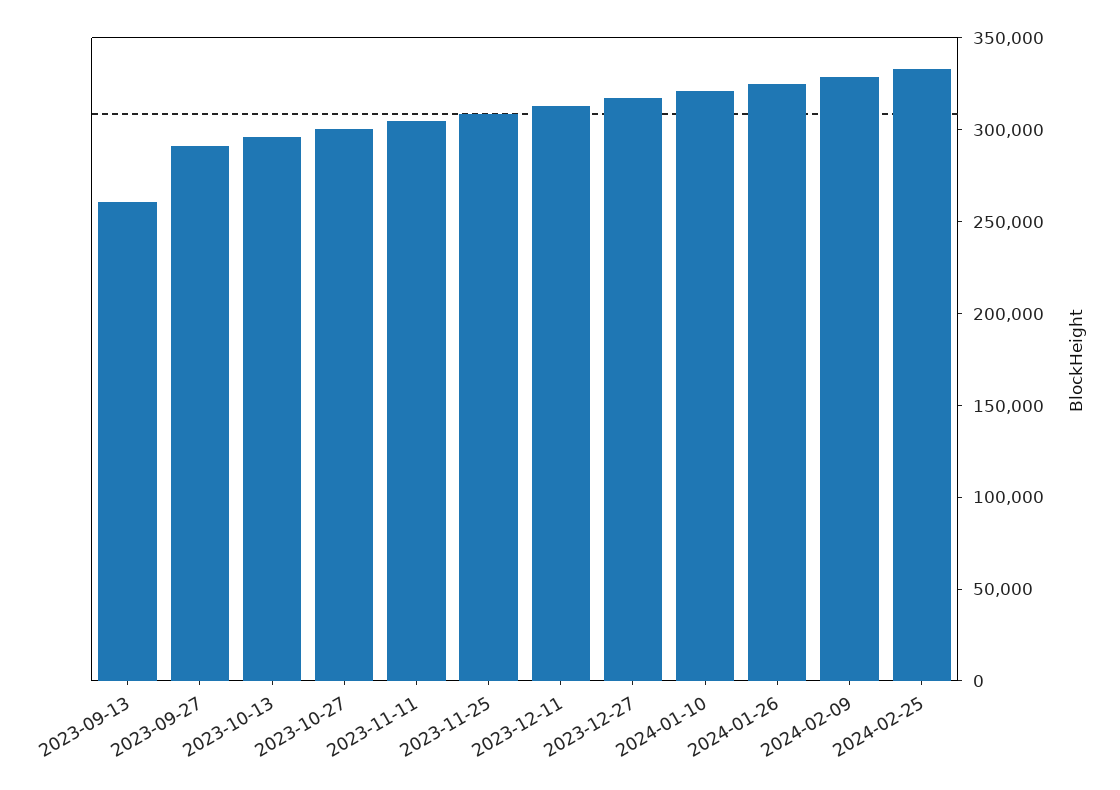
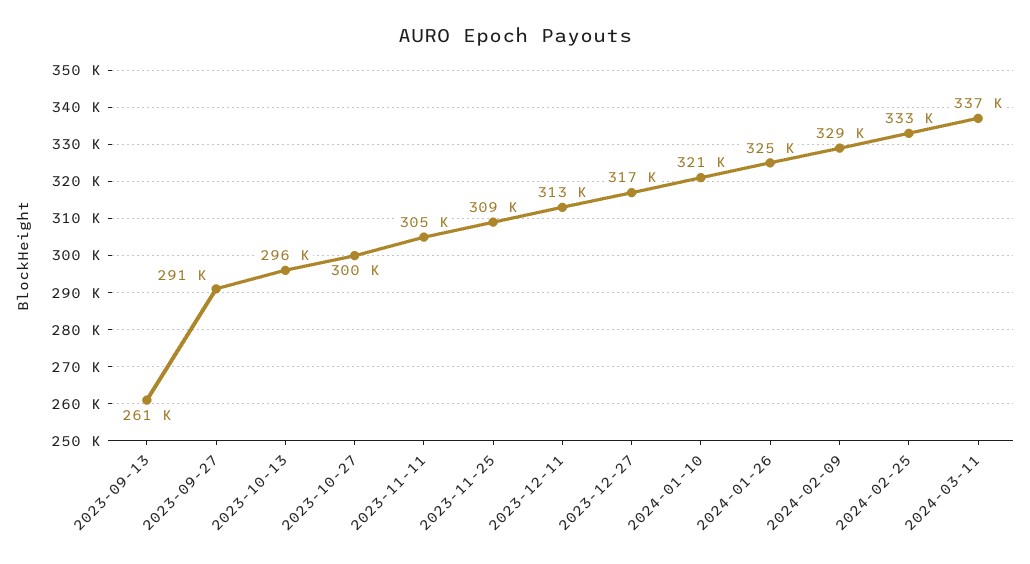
2024-03-11: none -> 337000

